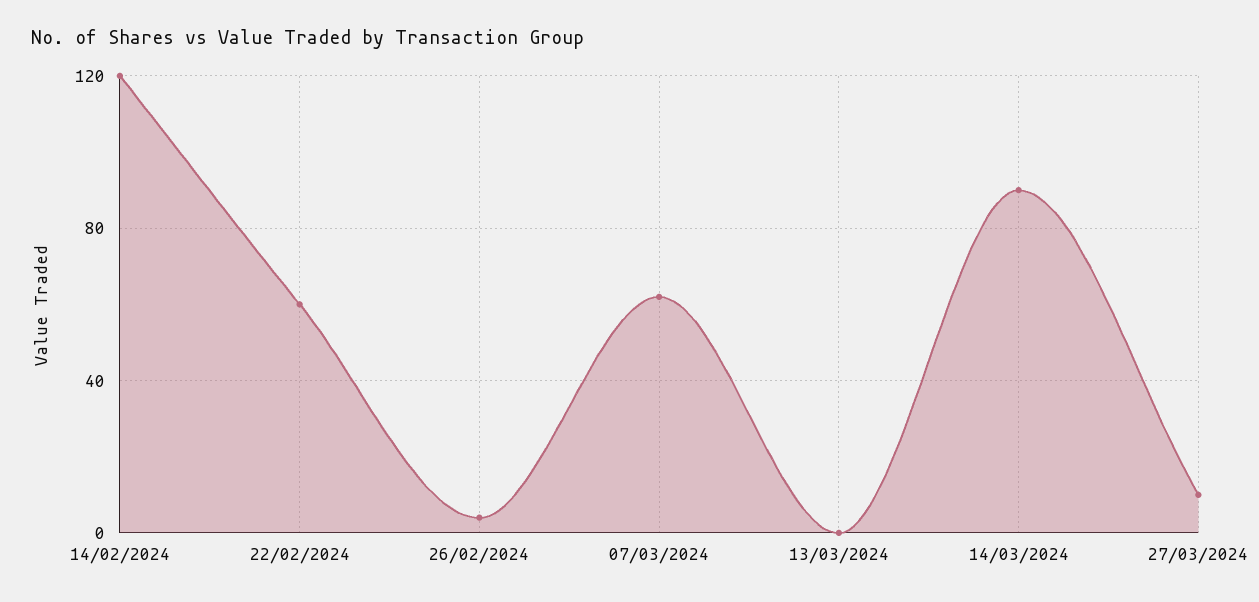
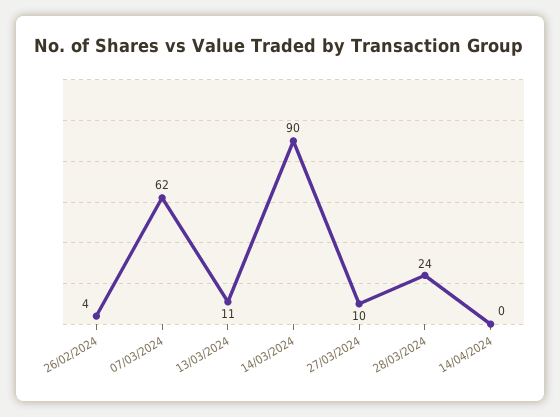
14/02/2024: 120 -> none
22/02/2024: 60 -> none
13/03/2024: 0 -> 11
28/03/2024: none -> 24
14/04/2024: none -> 0

